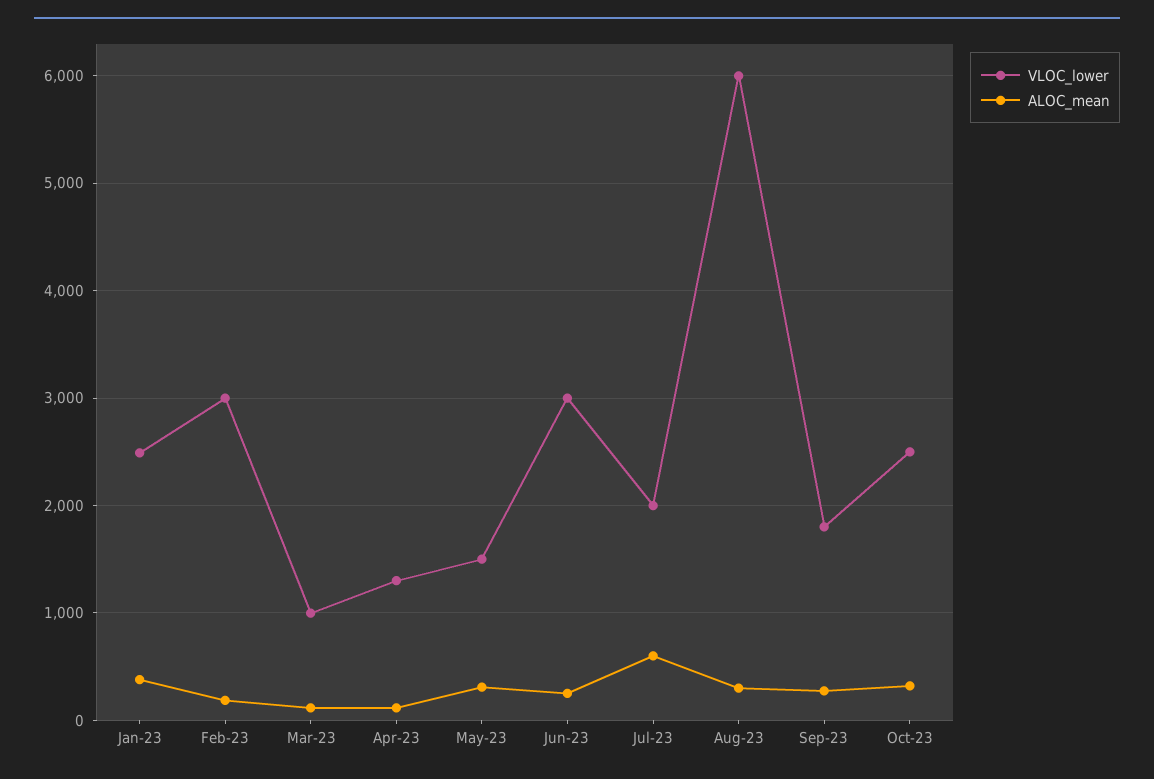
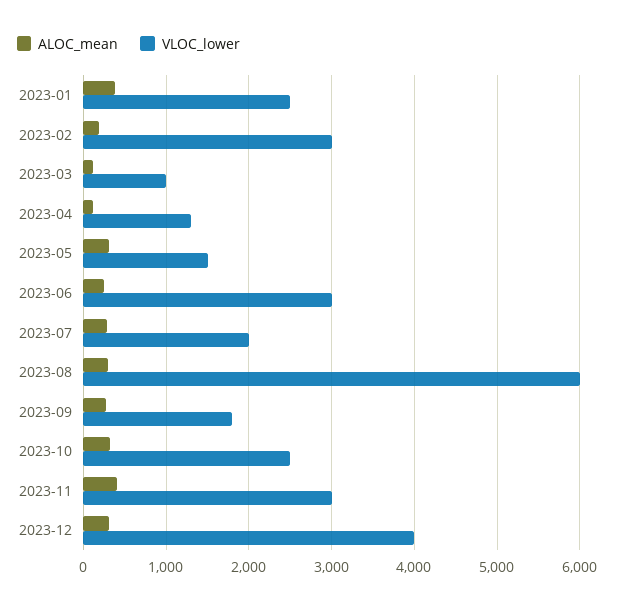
ALOC_mean, Jul-23: 600 -> 300
ALOC_mean, 2023-11: none -> 400
VLOC_lower, 2023-11: none -> 3000
ALOC_mean, 2023-12: none -> 300
VLOC_lower, 2023-12: none -> 4000

